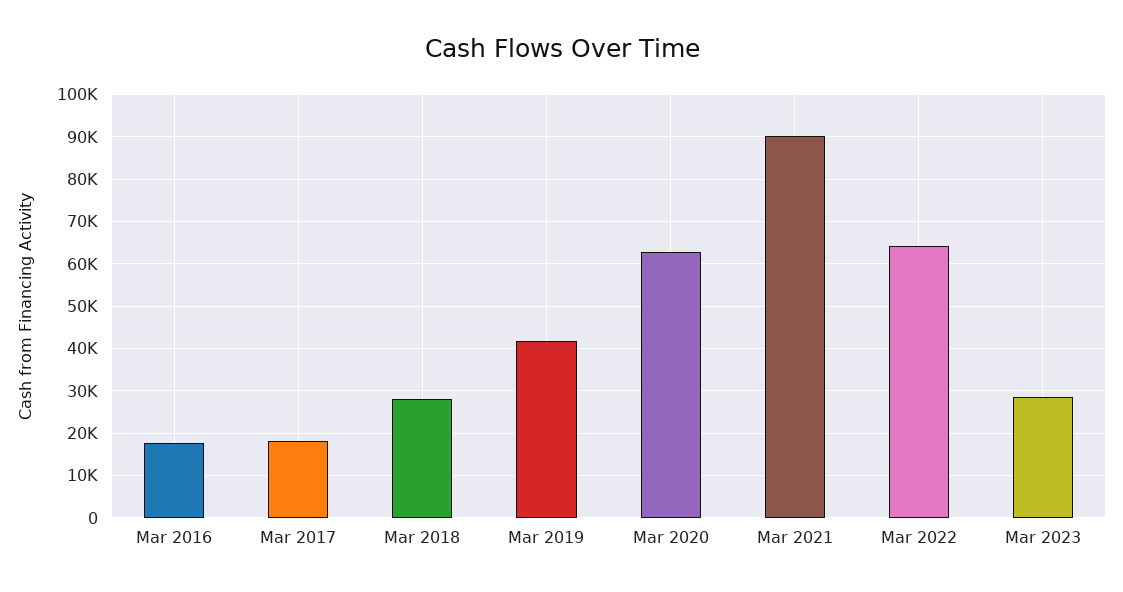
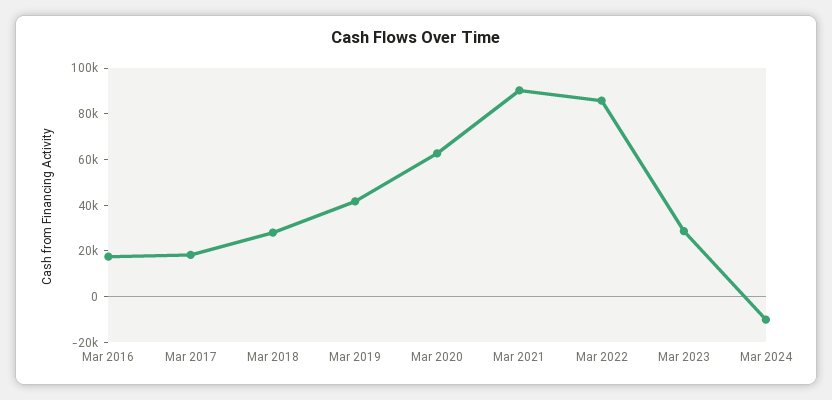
Mar 2022: 64000 -> 85000
Mar 2024: none -> -10000

